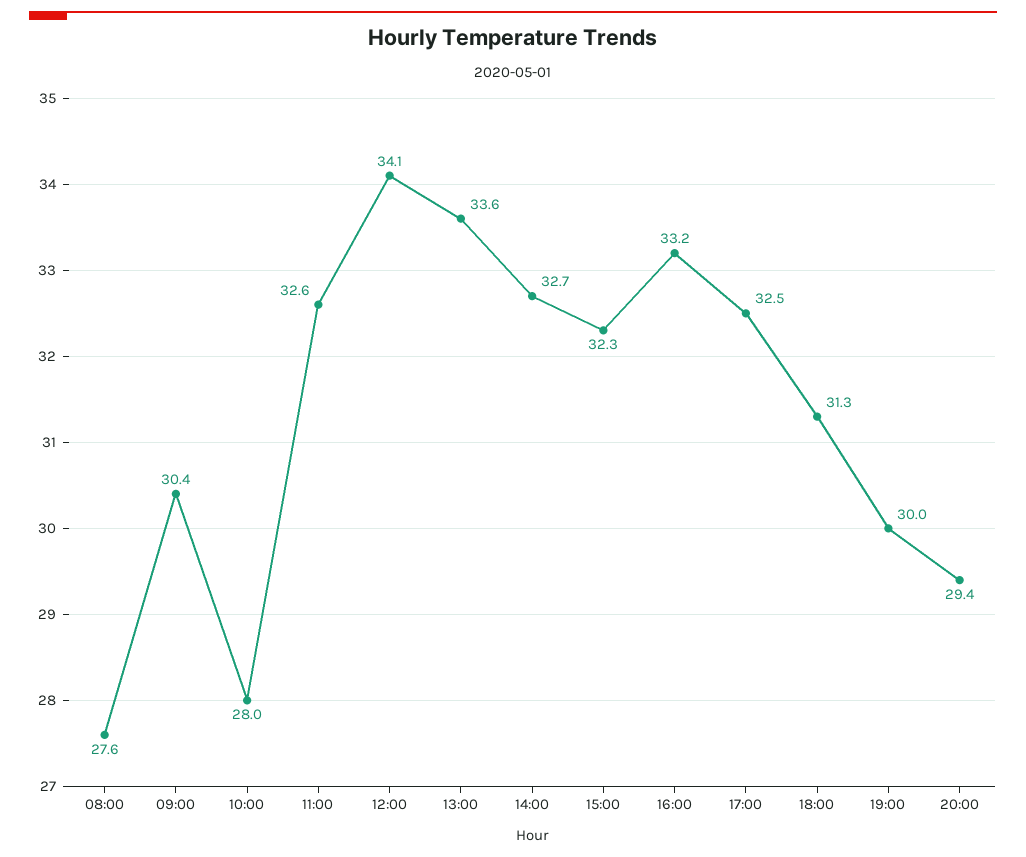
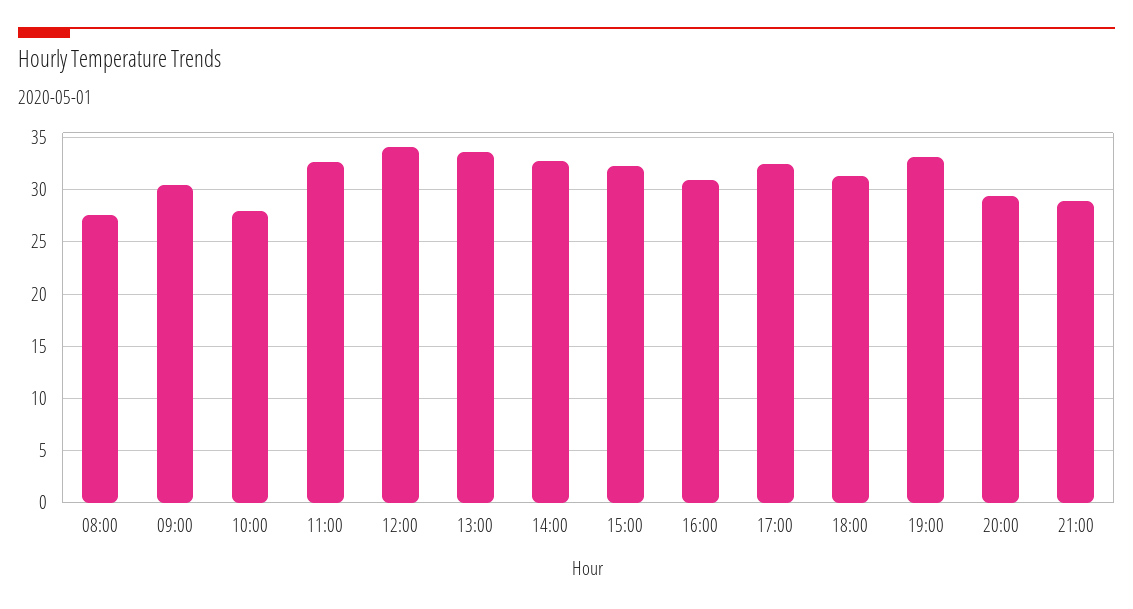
16:00: 33.2 -> 31
19:00: 30 -> 33
21:00: none -> 29

